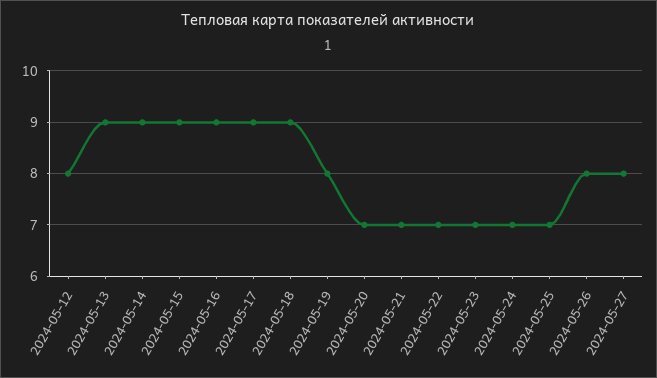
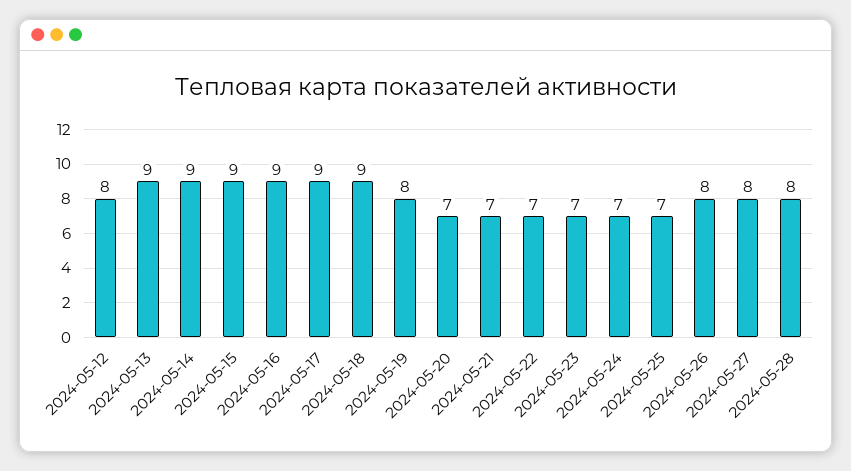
2024-05-28: none -> 8

